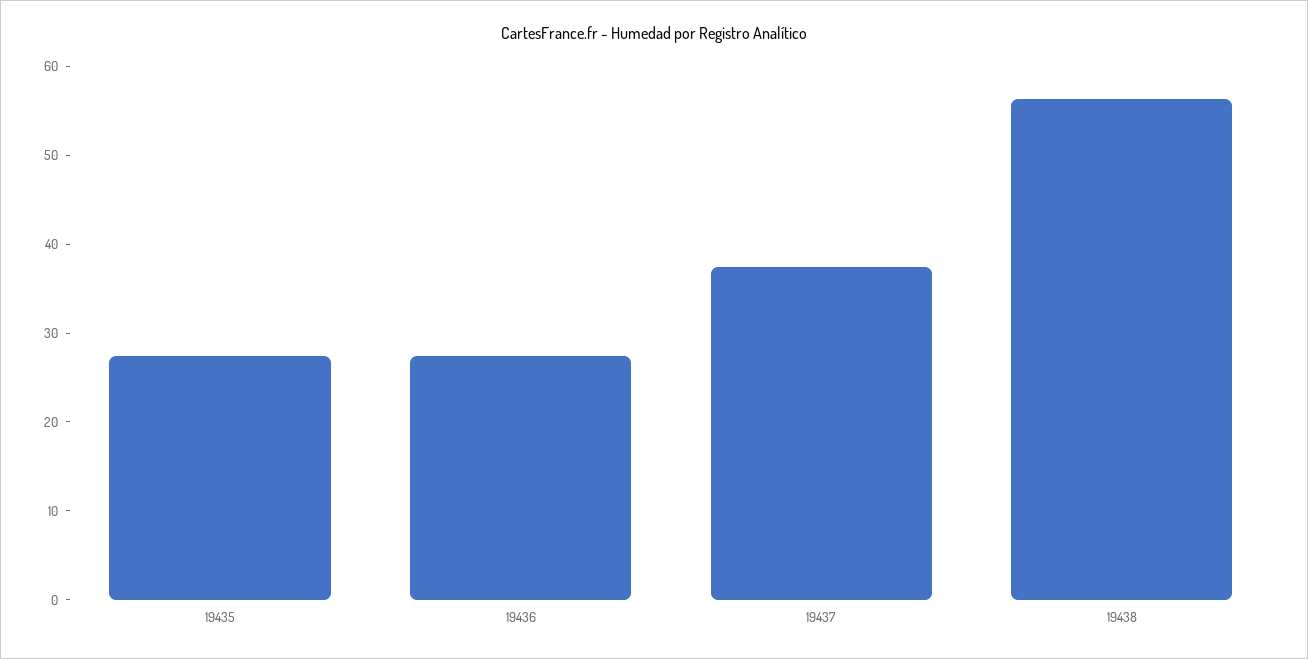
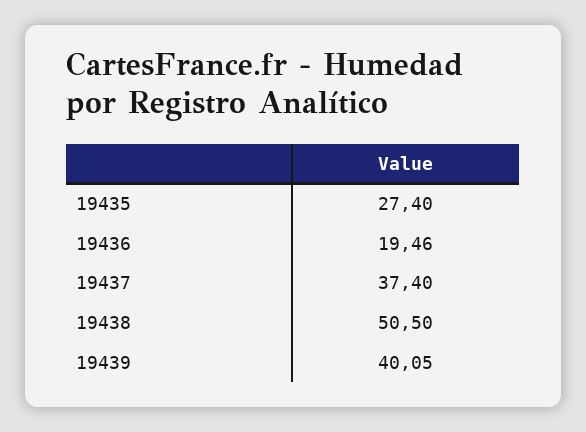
19436: 28 -> 19.46
19438: 56 -> 50.5
19439: none -> 40.05

